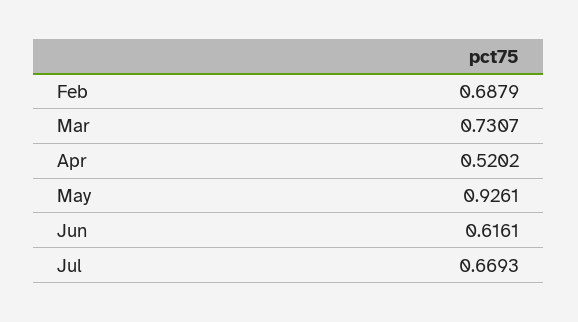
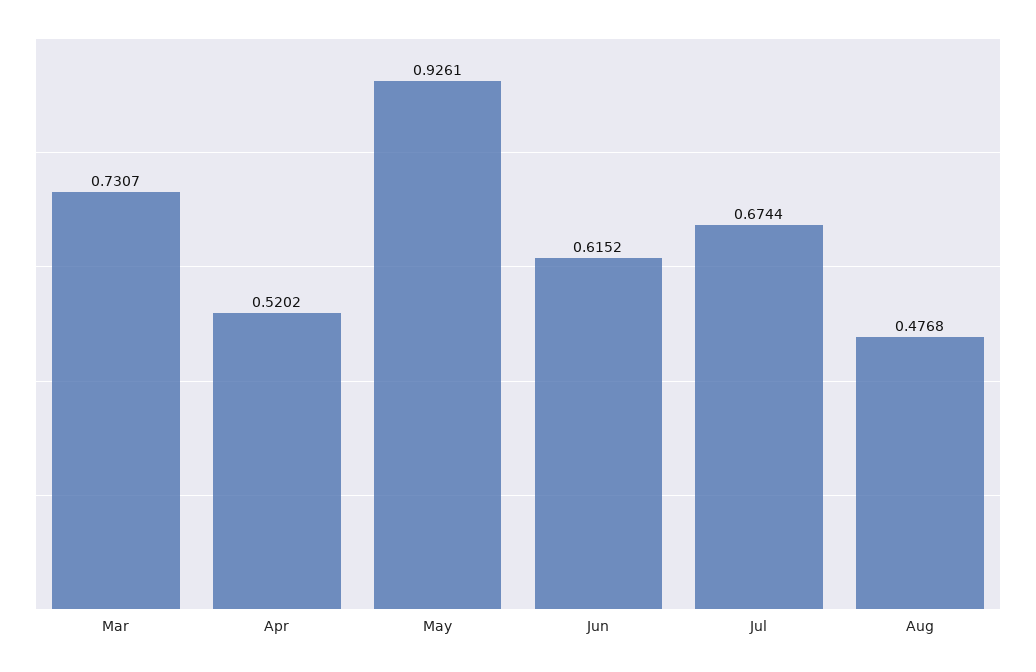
Feb: 0.6879 -> none
Jun: 0.6161 -> 0.6152
Jul: 0.6693 -> 0.6744
Aug: none -> 0.4768

